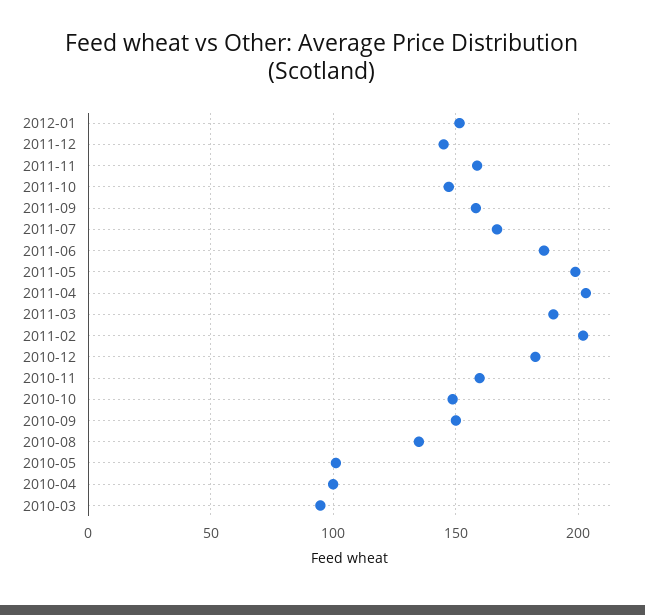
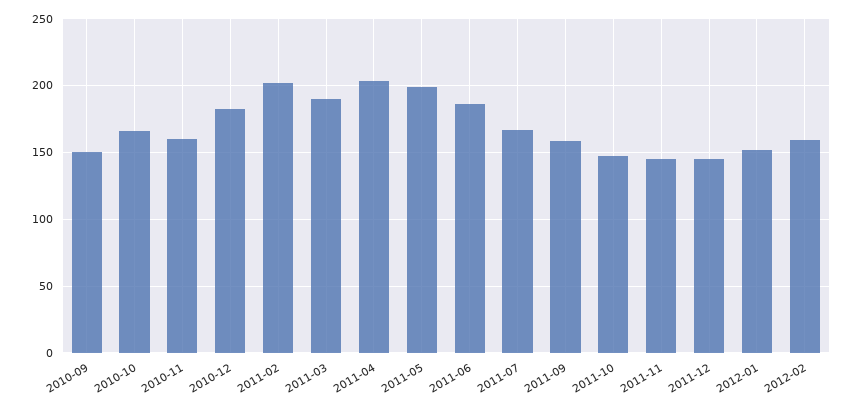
2011-11: 160 -> 145
2010-10: 150 -> 165
2010-08: 135 -> none
2010-05: 100 -> none
2010-04: 100 -> none
2010-03: 95 -> none
2012-02: none -> 160

